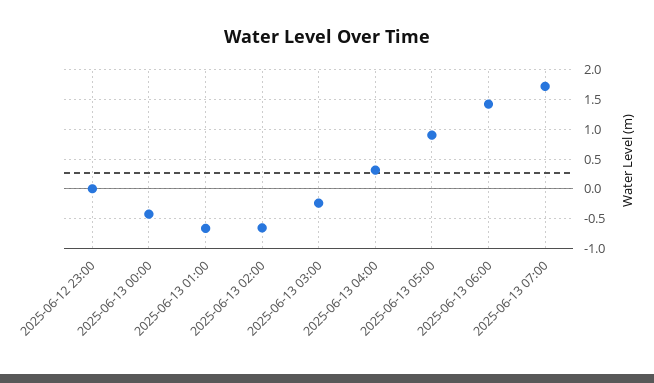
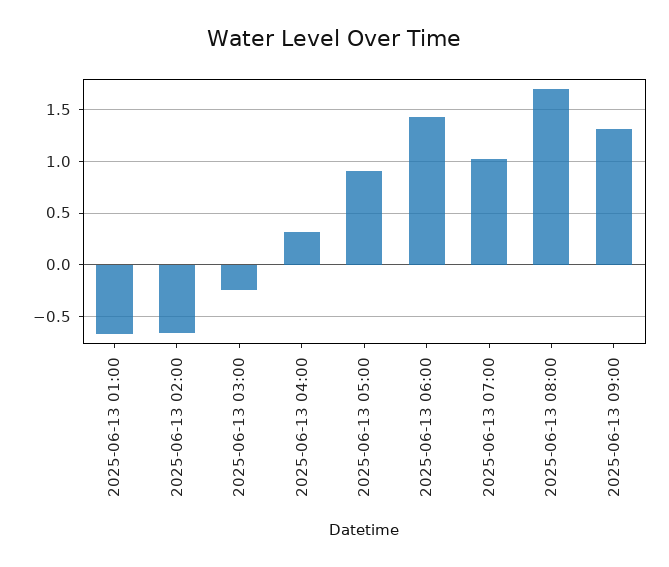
2025-06-12 23:00: 0 -> none
2025-06-13 00:00: -0.5 -> none
2025-06-13 07:00: 1.75 -> 1
2025-06-13 08:00: none -> 1.7
2025-06-13 09:00: none -> 1.3

